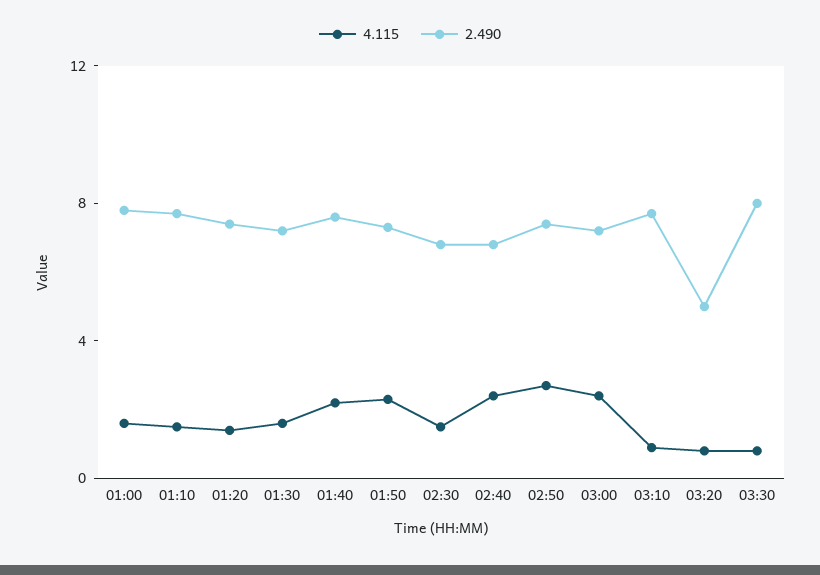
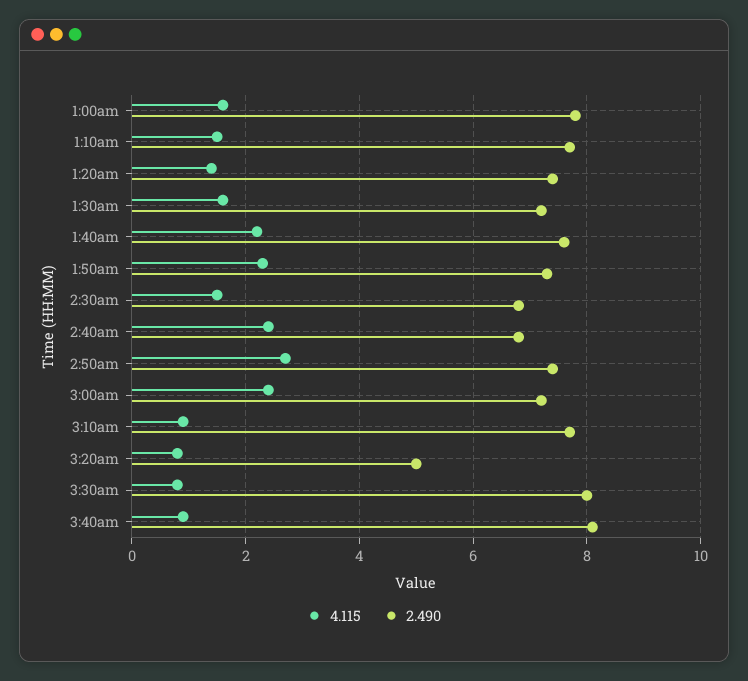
4.115, 3:40am: none -> 1
2.490, 3:40am: none -> 8

